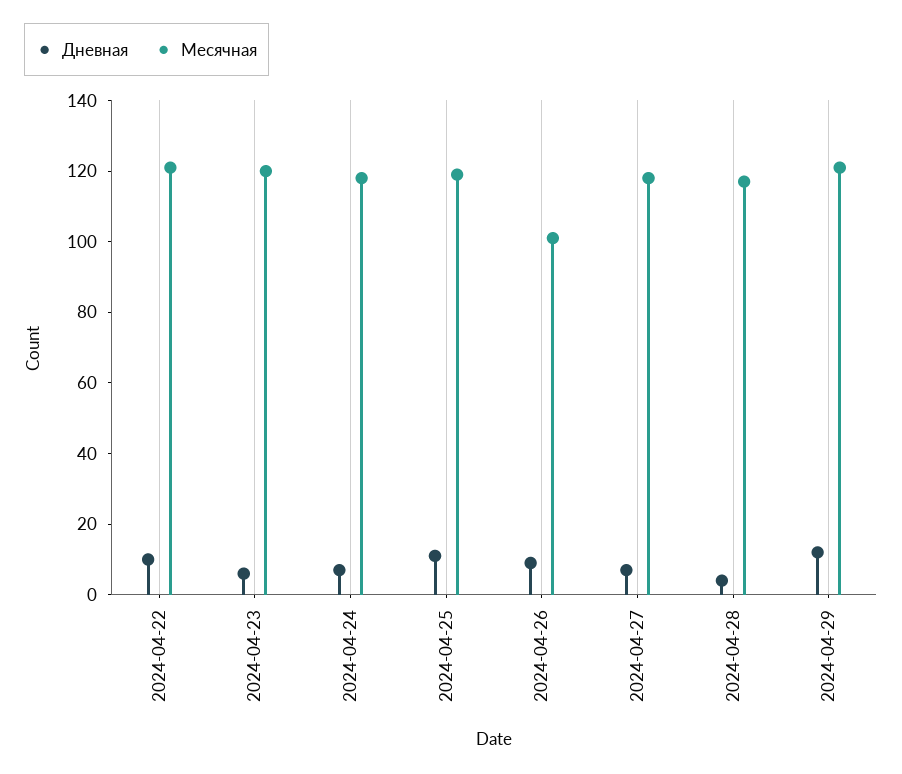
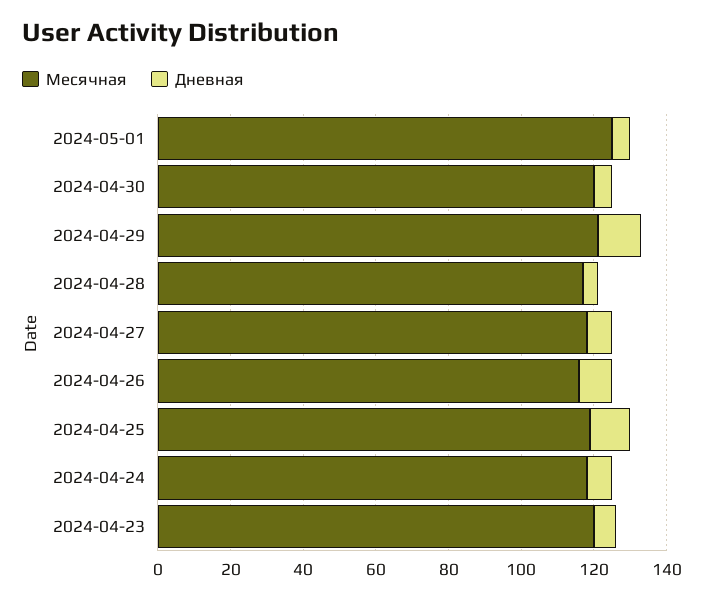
Дневная, 2024-04-22: 10 -> none
Месячная, 2024-04-22: 120 -> none
Месячная, 2024-04-26: 100 -> 115
Месячная, 2024-05-01: none -> 125
Дневная, 2024-05-01: none -> 5
Месячная, 2024-04-30: none -> 120
Дневная, 2024-04-30: none -> 5

